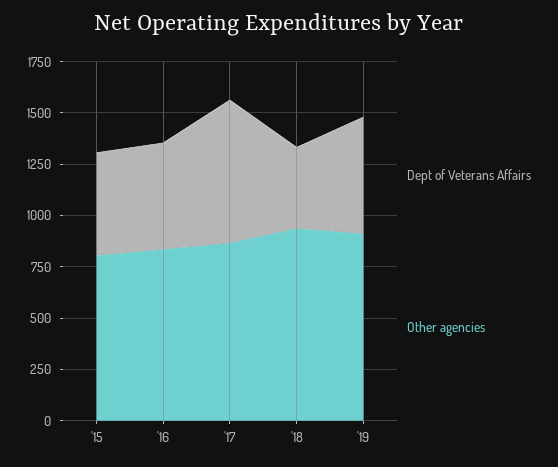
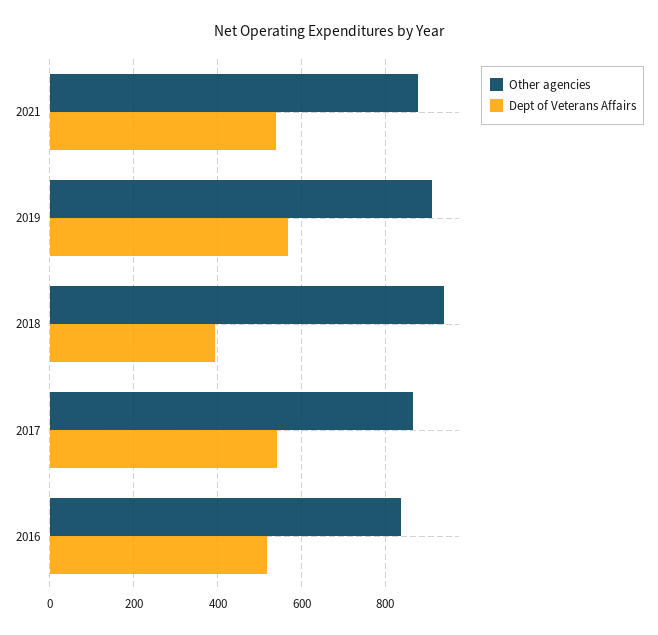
Dept of Veterans Affairs, '15: 500 -> none
Other agencies, '15: 800 -> none
Dept of Veterans Affairs, '17: 700 -> 540
Other agencies, 2021: none -> 880
Dept of Veterans Affairs, 2021: none -> 540

